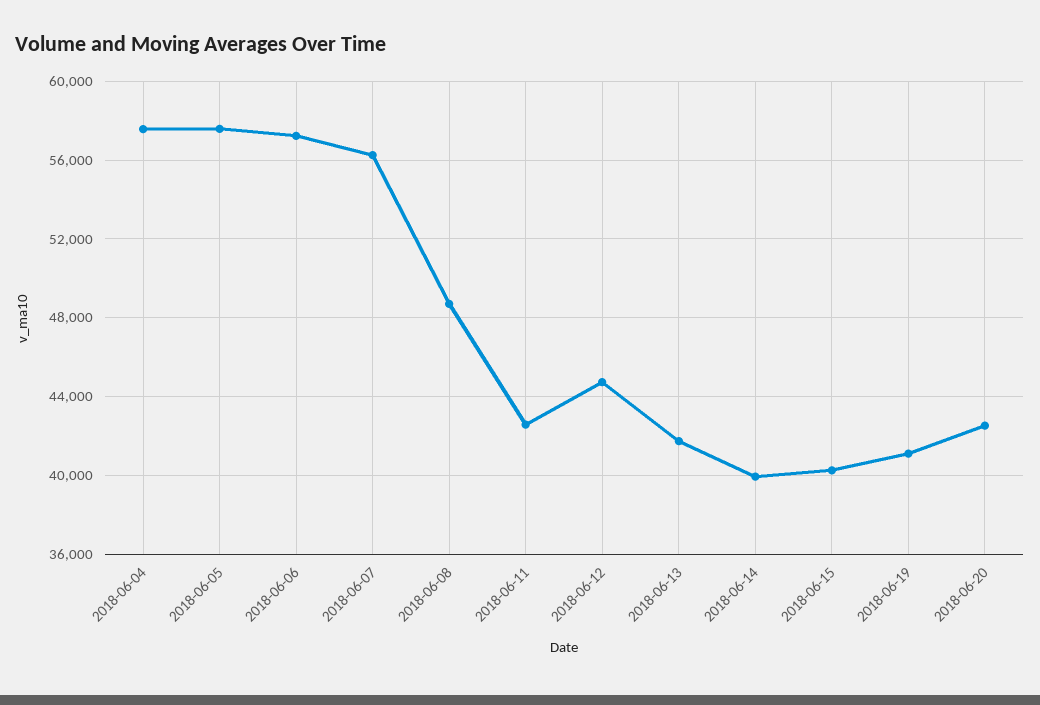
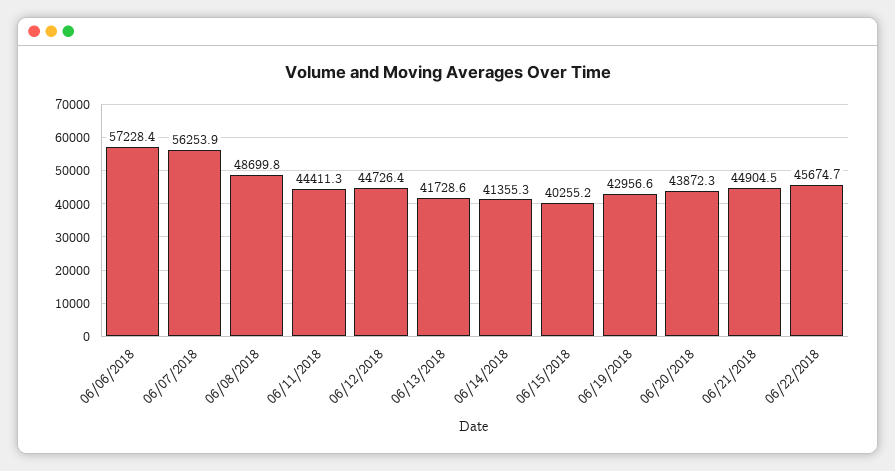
2018-06-04: 57500 -> none
2018-06-05: 57500 -> none
2018-06-11: 42500 -> 44411.3
2018-06-14: 40000 -> 41355.3
2018-06-19: 41000 -> 42956.6
2018-06-20: 42500 -> 43872.3
06/21/2018: none -> 44904.5
06/22/2018: none -> 45674.7

